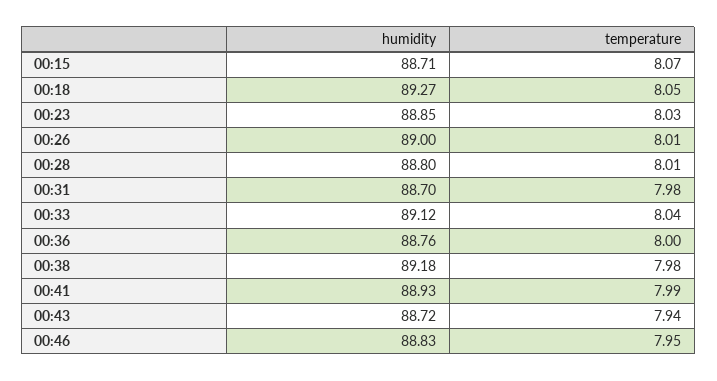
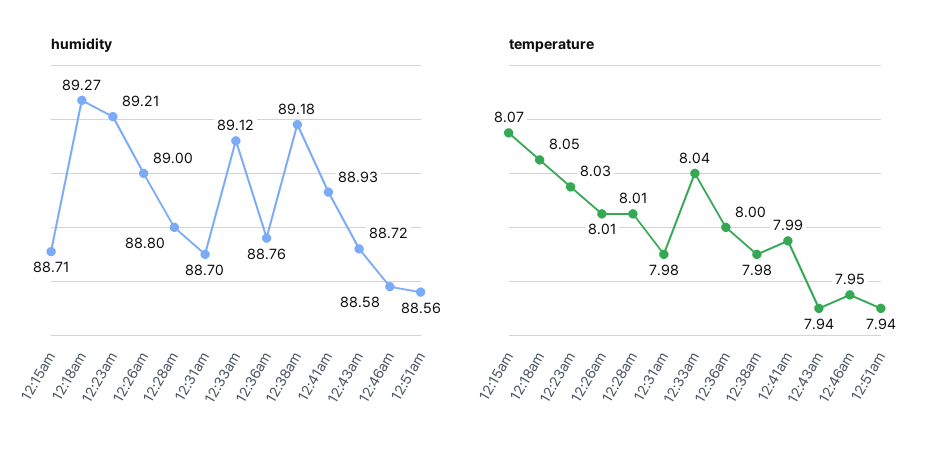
humidity, 00:23: 88.85 -> 89.21
humidity, 00:46: 88.83 -> 88.58
humidity, 12:51am: none -> 88.56
temperature, 12:51am: none -> 7.94

